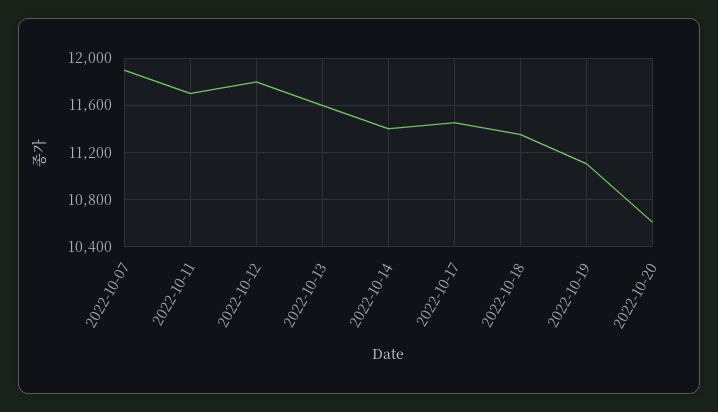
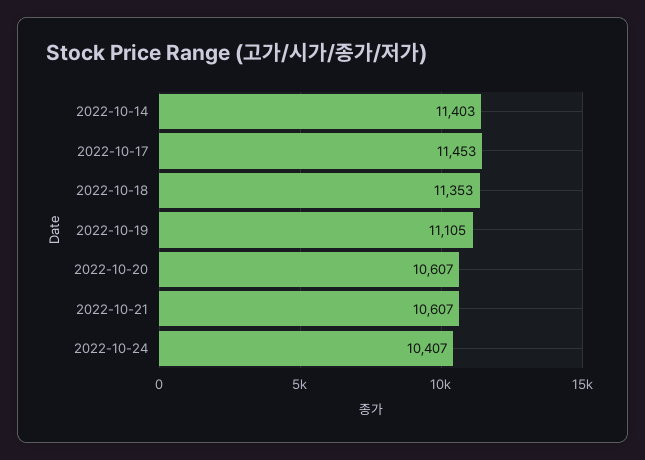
2022-10-07: 11900 -> none
2022-10-11: 11700 -> none
2022-10-12: 11800 -> none
2022-10-13: 11600 -> none
2022-10-21: none -> 10607
2022-10-24: none -> 10407

